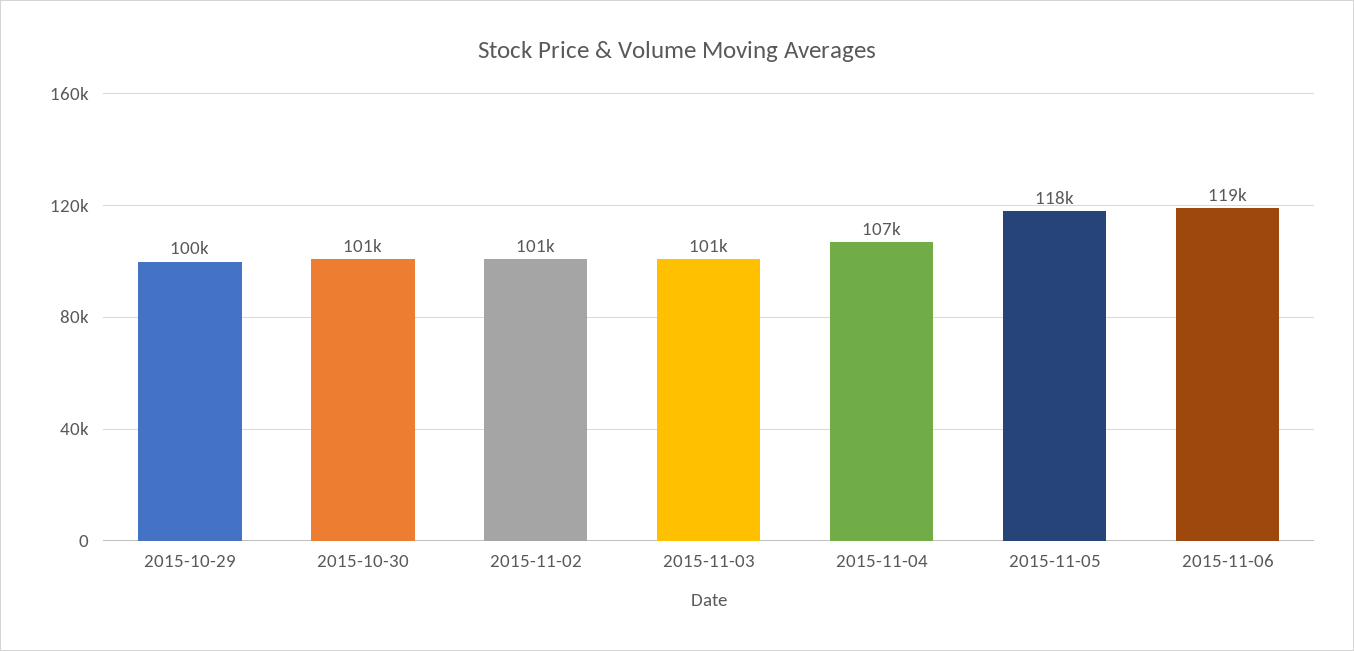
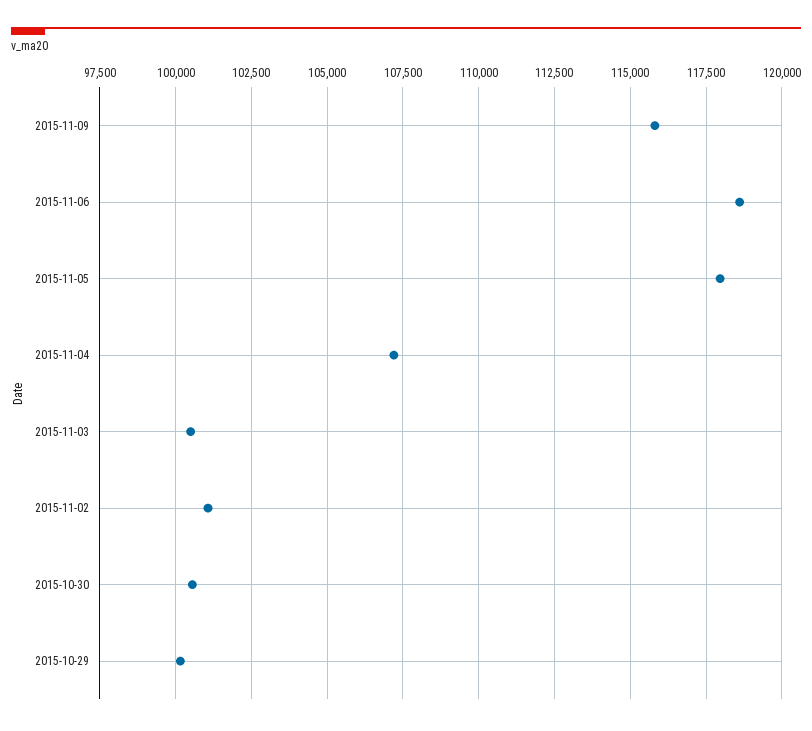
2015-11-09: none -> 115750

